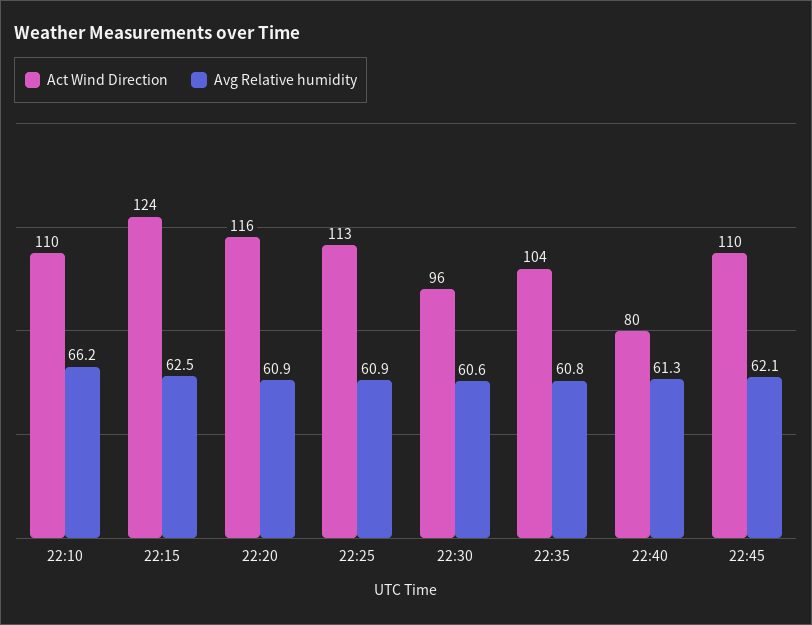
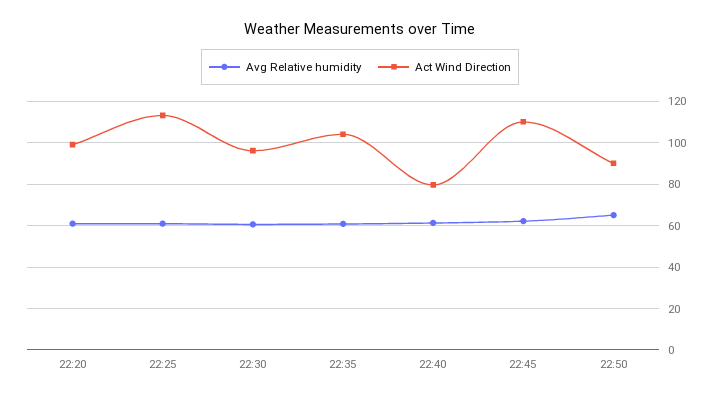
Act Wind Direction, 22:10: 110 -> none
Avg Relative humidity, 22:10: 66.2 -> none
Act Wind Direction, 22:15: 124 -> none
Avg Relative humidity, 22:15: 62.5 -> none
Act Wind Direction, 22:20: 116 -> 100
Avg Relative humidity, 22:50: none -> 65
Act Wind Direction, 22:50: none -> 90

